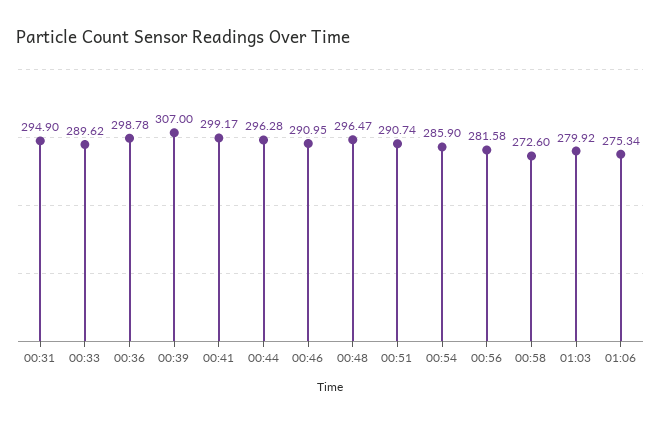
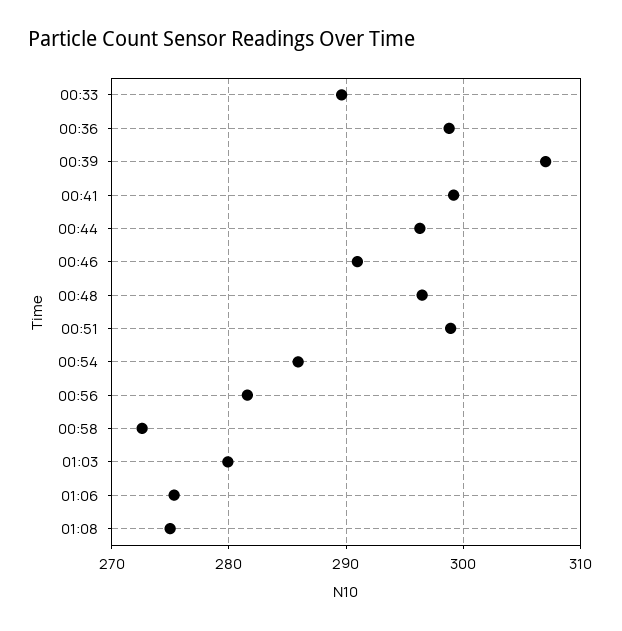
00:31: 294.9 -> none
00:51: 290.74 -> 299
01:08: none -> 275

